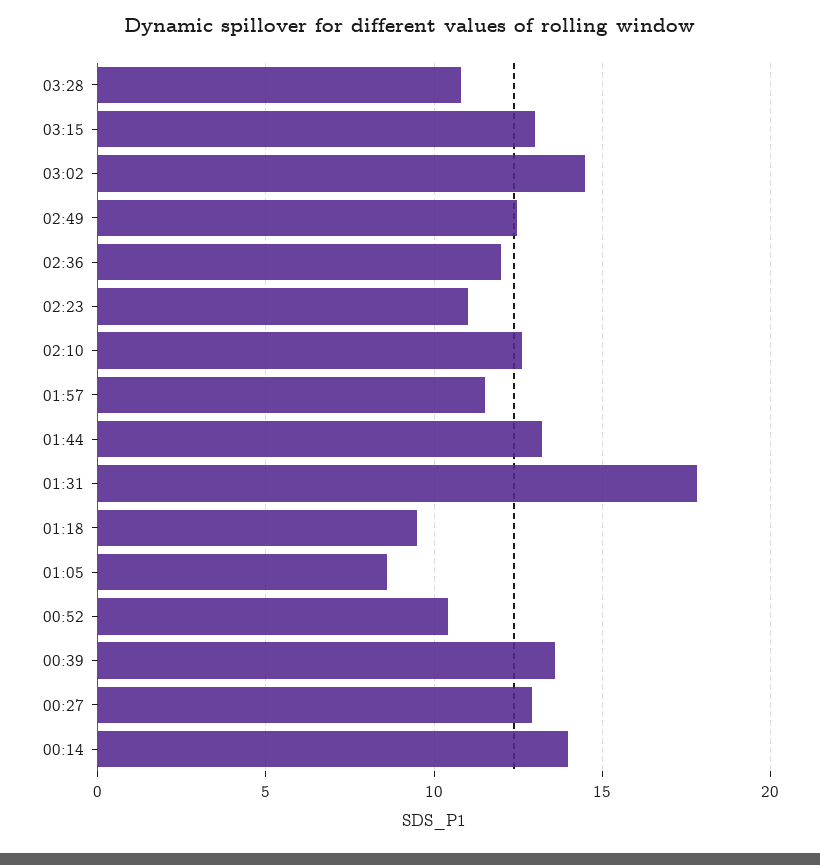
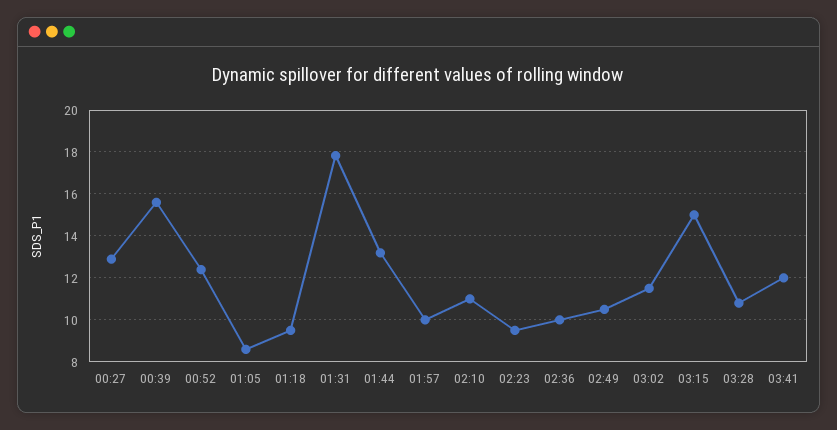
03:15: 13 -> 15
03:02: 14.5 -> 11.5
02:49: 12.5 -> 10.5
02:36: 12 -> 10
02:23: 11 -> 9.5
02:10: 12.5 -> 11
01:57: 11.5 -> 10
00:52: 10.5 -> 12.5
00:39: 13.5 -> 15.5
00:14: 14 -> none
03:41: none -> 12

